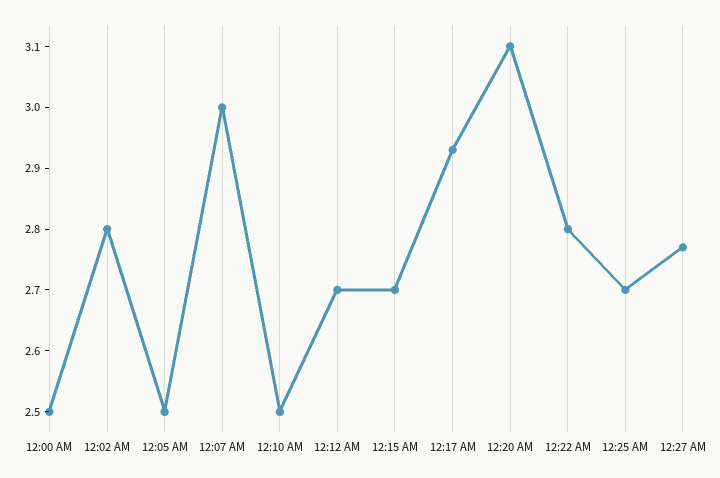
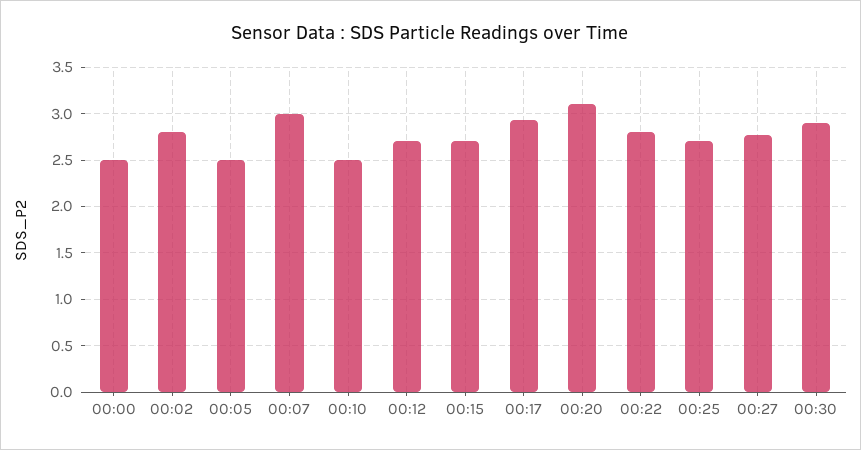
00:30: none -> 2.9

